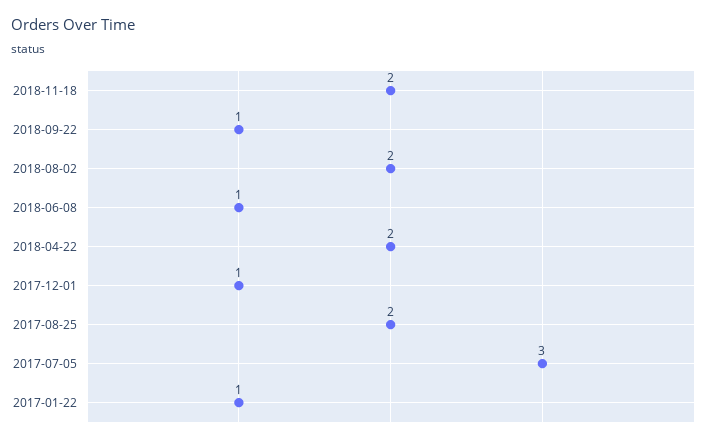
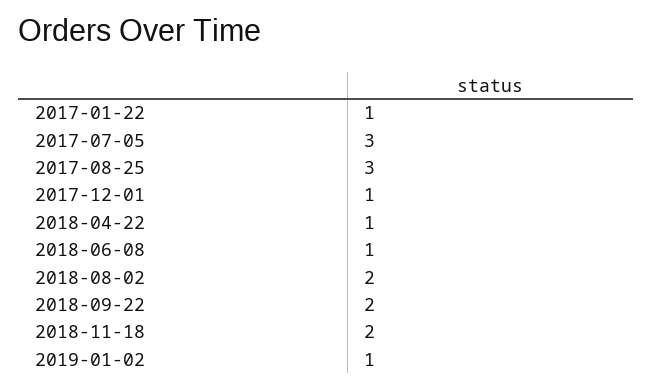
2018-09-22: 1 -> 2
2018-04-22: 2 -> 1
2017-08-25: 2 -> 3
2019-01-02: none -> 1

